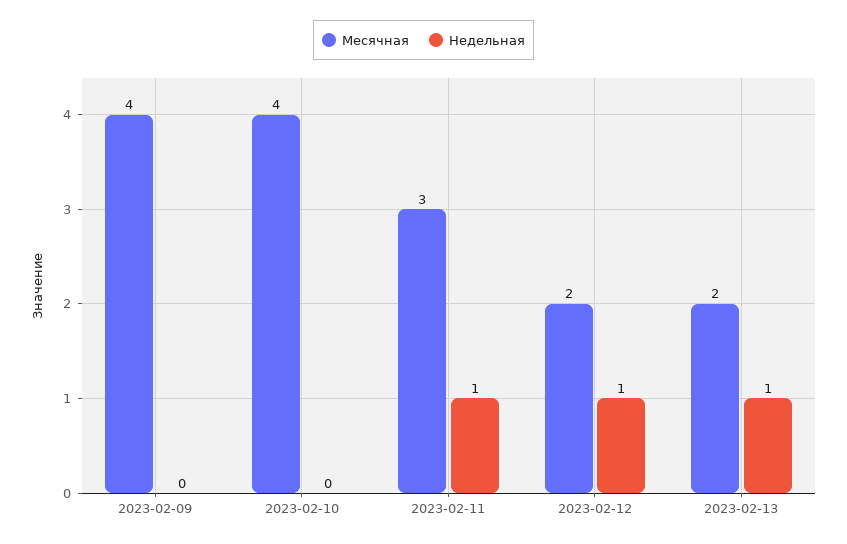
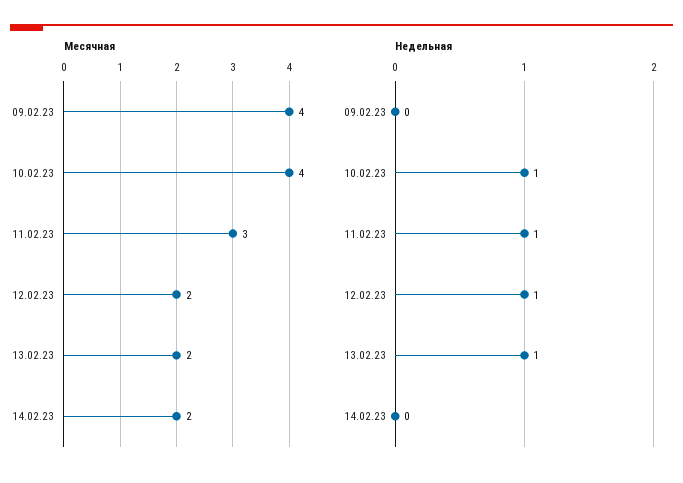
Недельная, 2023-02-10: 0 -> 1
Месячная, 14.02.23: none -> 2
Недельная, 14.02.23: none -> 0

